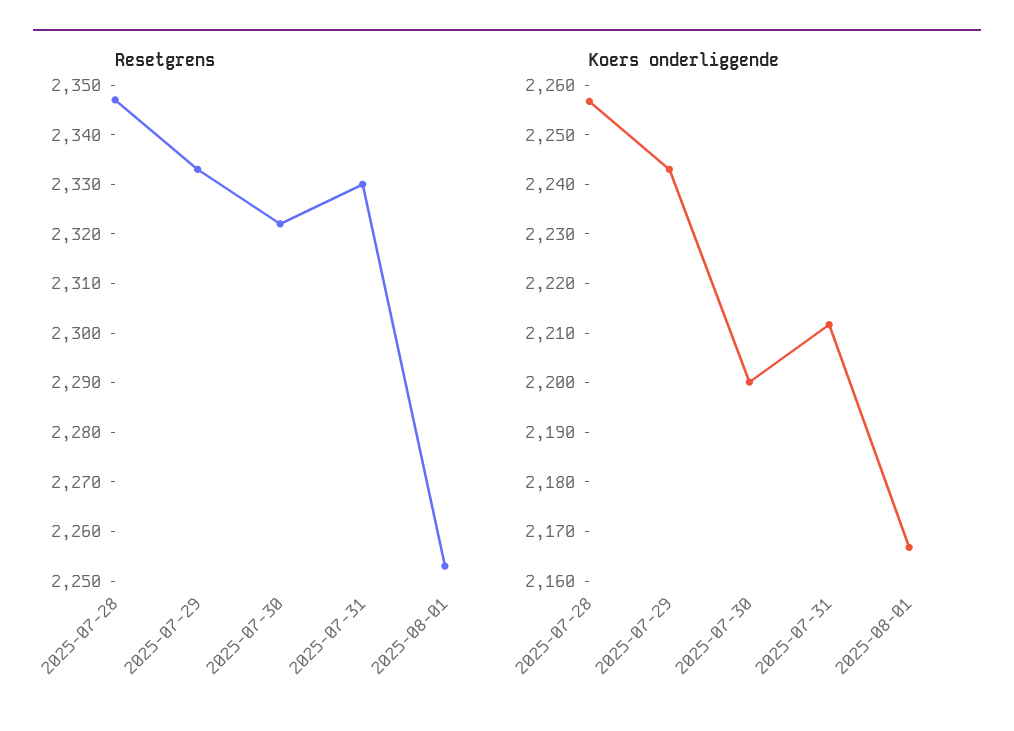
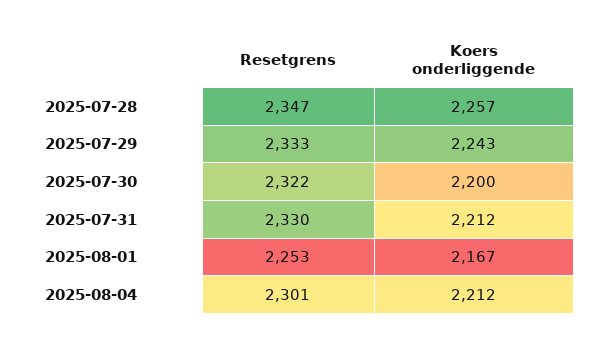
Resetgrens, 2025-08-04: none -> 2301
Koers onderliggende, 2025-08-04: none -> 2212

